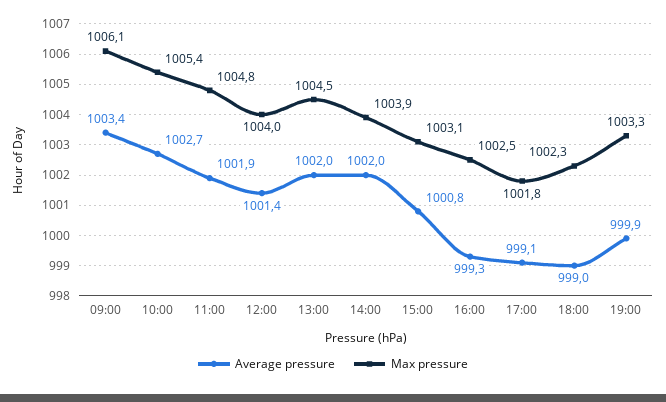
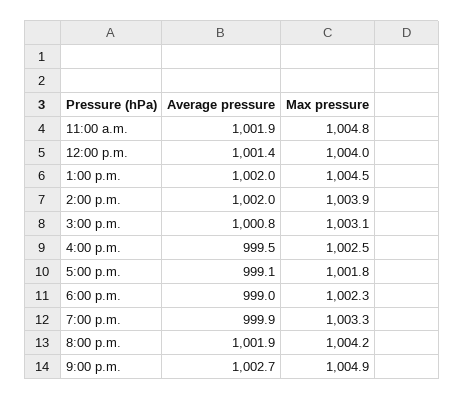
Average pressure, 09:00: 1003.4 -> none
Max pressure, 09:00: 1006.1 -> none
Average pressure, 10:00: 1002.7 -> none
Max pressure, 10:00: 1005.4 -> none
Average pressure, 16:00: 999.3 -> 999.5
Average pressure, 8:00 p.m.: none -> 1001.9
Max pressure, 8:00 p.m.: none -> 1004.2
Average pressure, 9:00 p.m.: none -> 1002.7
Max pressure, 9:00 p.m.: none -> 1004.9

